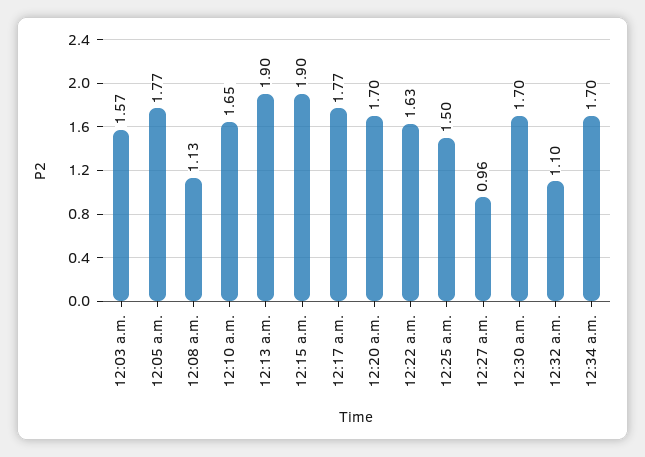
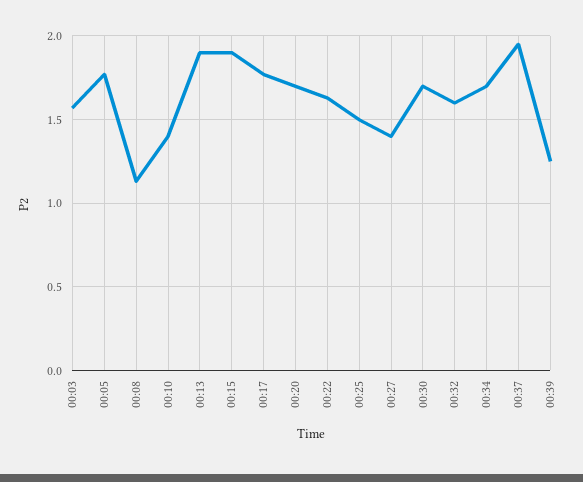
12:10 a.m.: 1.65 -> 1.4
12:27 a.m.: 0.96 -> 1.4
12:32 a.m.: 1.1 -> 1.6
00:37: none -> 1.95
00:39: none -> 1.25

